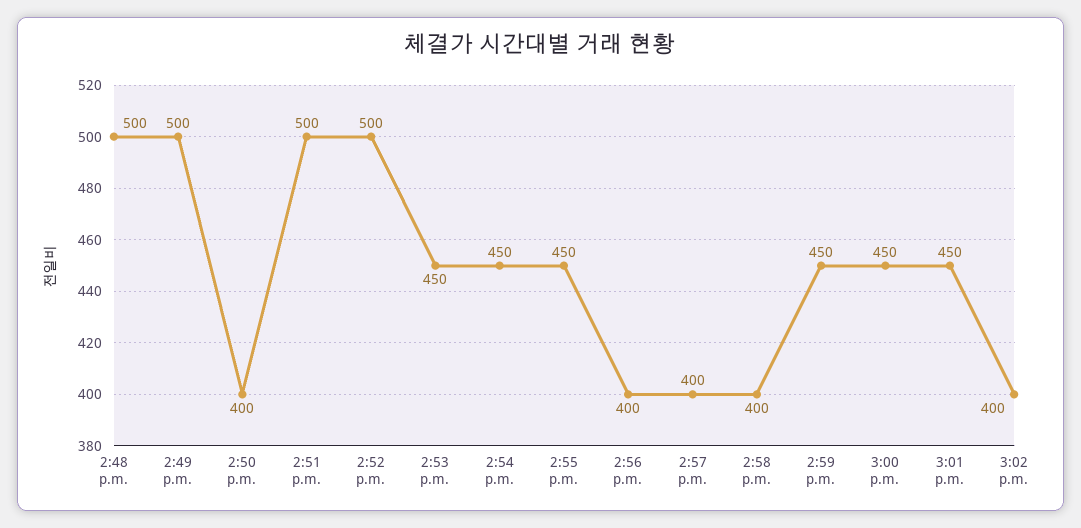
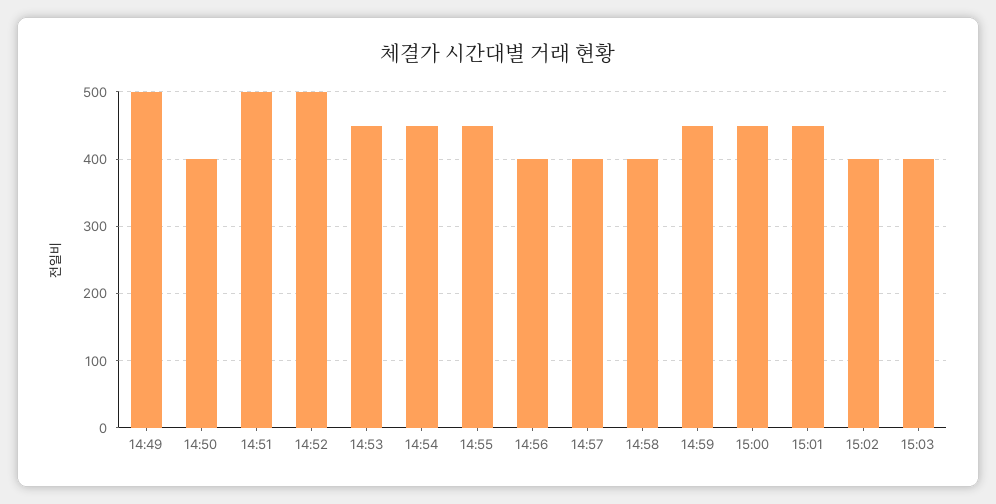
2:48 p.m.: 500 -> none
15:03: none -> 400

